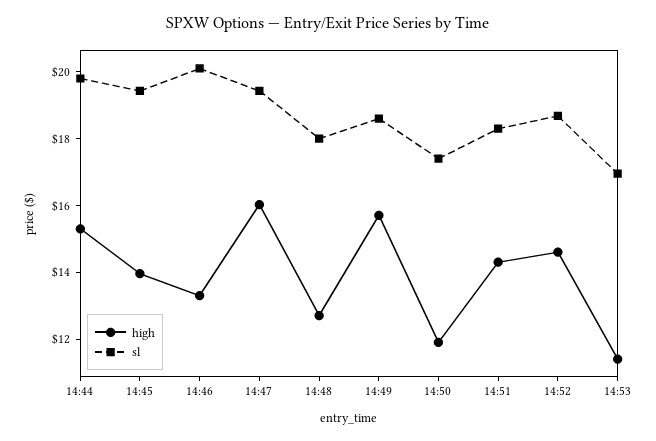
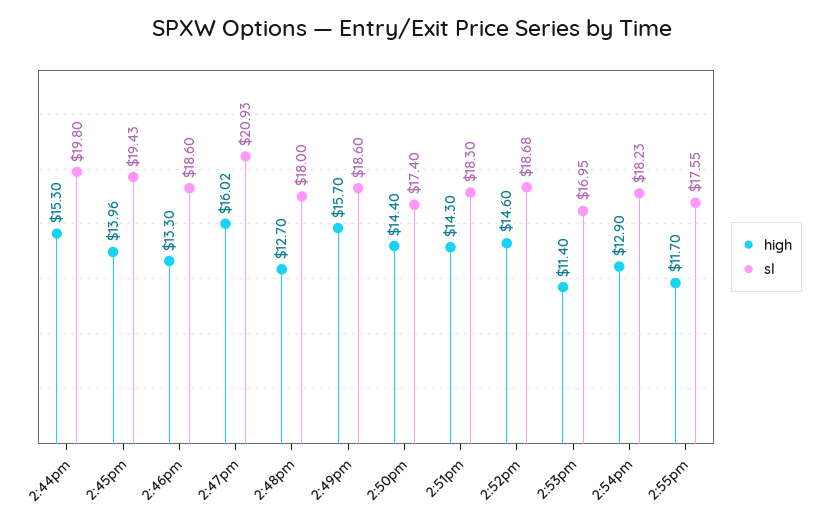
sl, 14:46: 20 -> 18.6
sl, 14:47: 19.5 -> 20.93
high, 14:50: 12 -> 14.4
high, 2:54pm: none -> 12.9
sl, 2:54pm: none -> 18.23
high, 2:55pm: none -> 11.7
sl, 2:55pm: none -> 17.55

